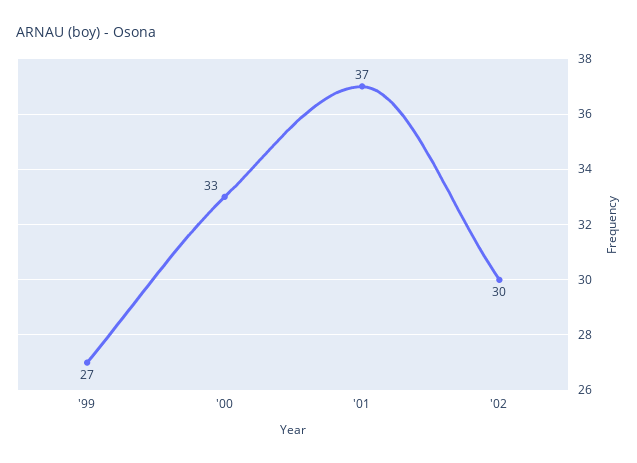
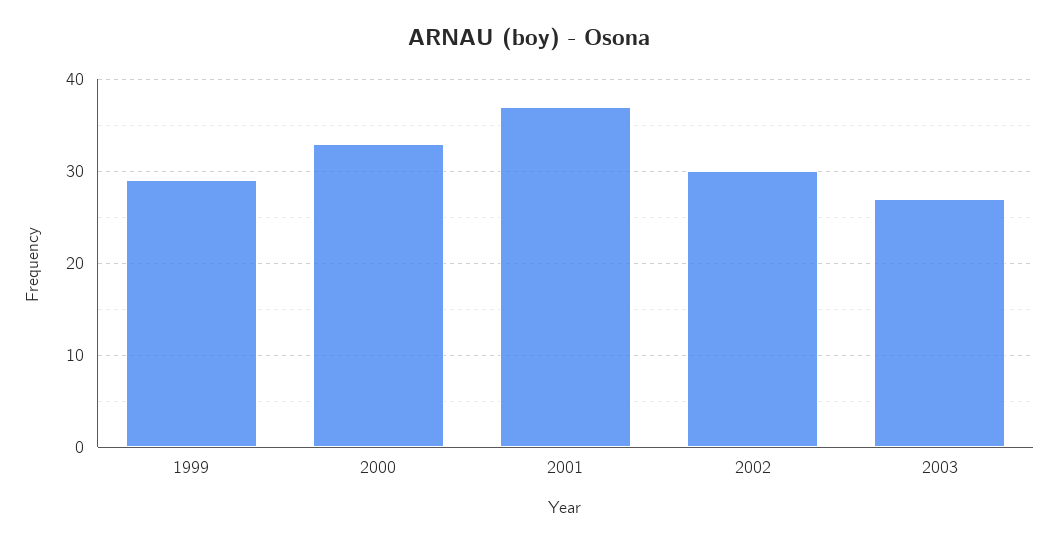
'99: 27 -> 29
2003: none -> 27

